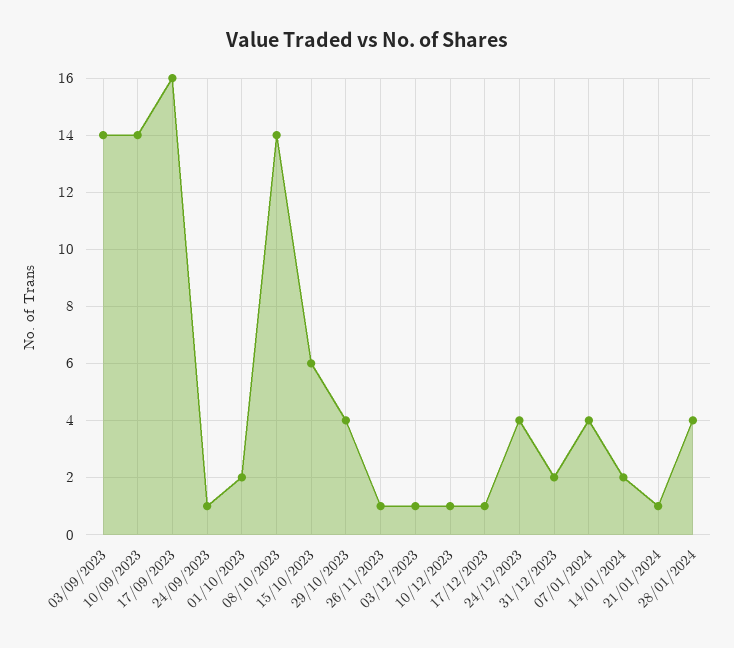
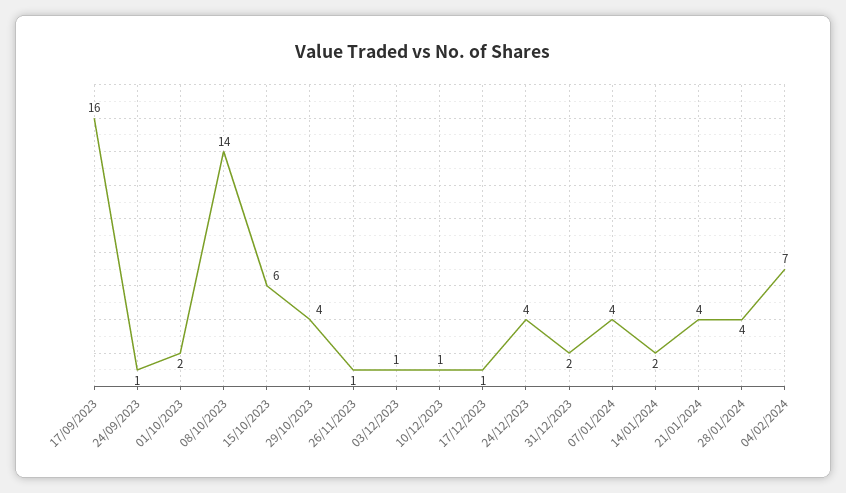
03/09/2023: 14 -> none
10/09/2023: 14 -> none
21/01/2024: 1 -> 4
04/02/2024: none -> 7

